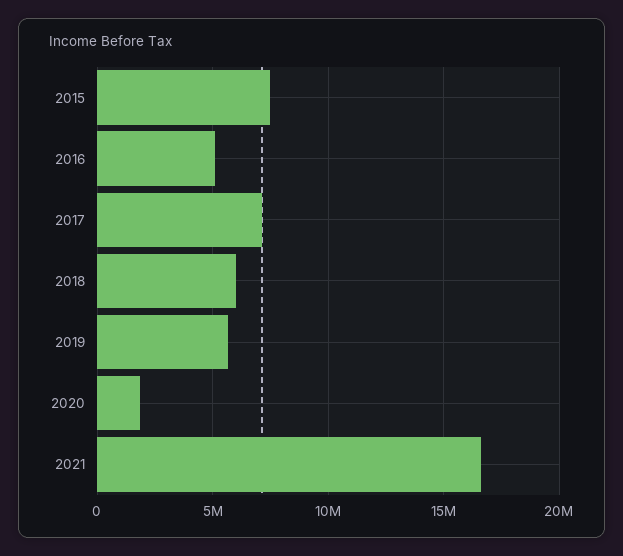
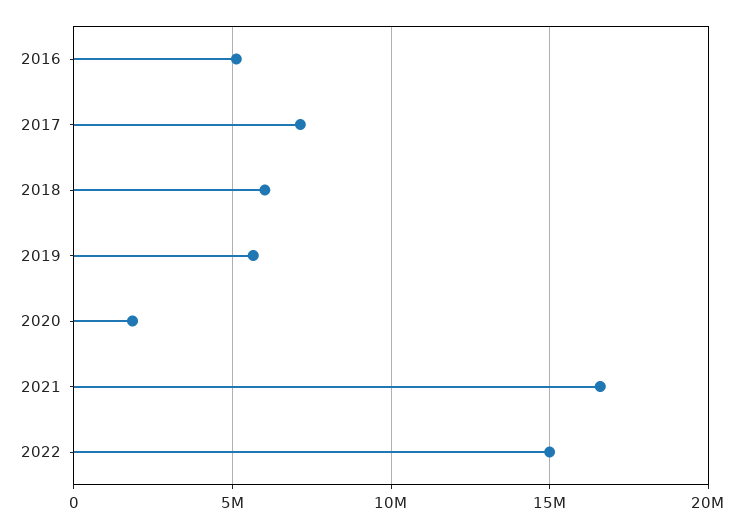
2015: 7500000 -> none
2022: none -> 15000000

